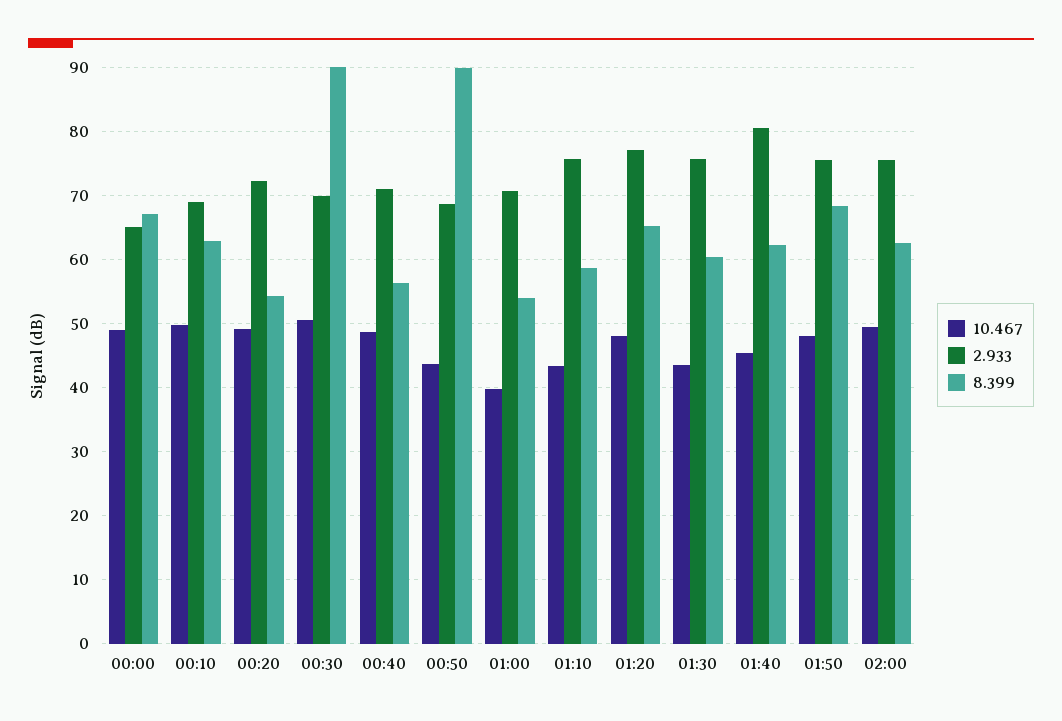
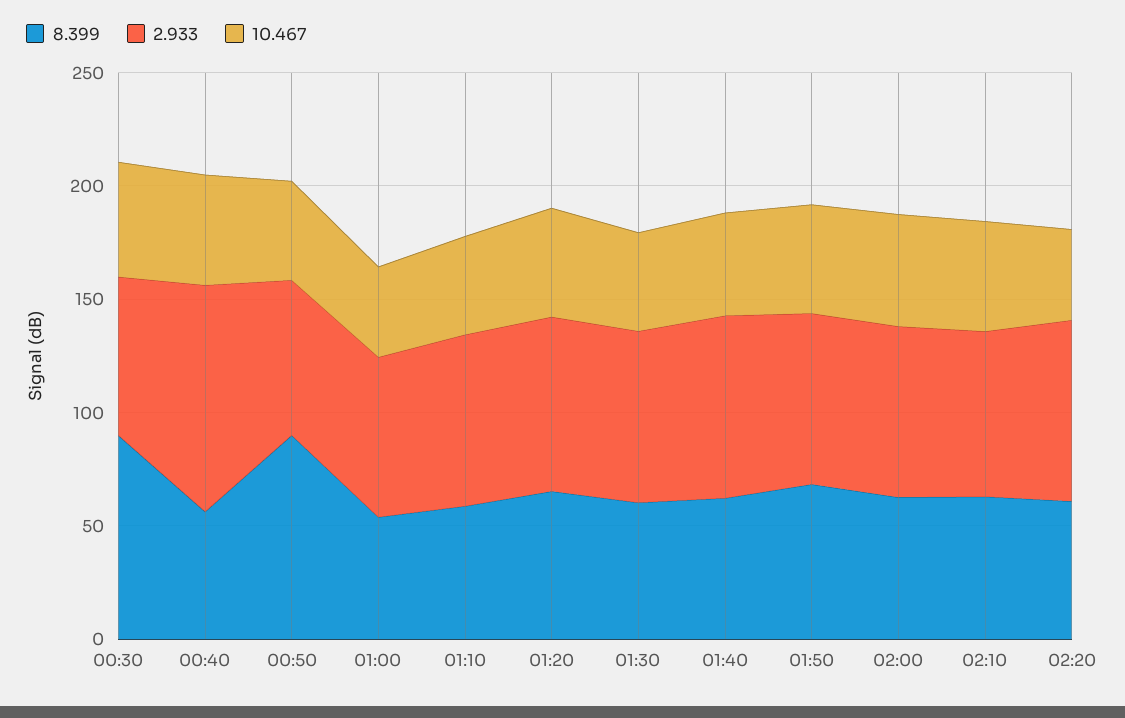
10.467, 00:00: 49 -> none
2.933, 00:00: 65 -> none
8.399, 00:00: 67 -> none
10.467, 00:10: 50 -> none
2.933, 00:10: 69 -> none
8.399, 00:10: 63 -> none
10.467, 00:20: 49 -> none
2.933, 00:20: 72 -> none
8.399, 00:20: 54 -> none
2.933, 00:40: 71 -> 100
8.399, 02:10: none -> 60
2.933, 02:10: none -> 70
10.467, 02:10: none -> 50
8.399, 02:20: none -> 60
2.933, 02:20: none -> 80
10.467, 02:20: none -> 40

